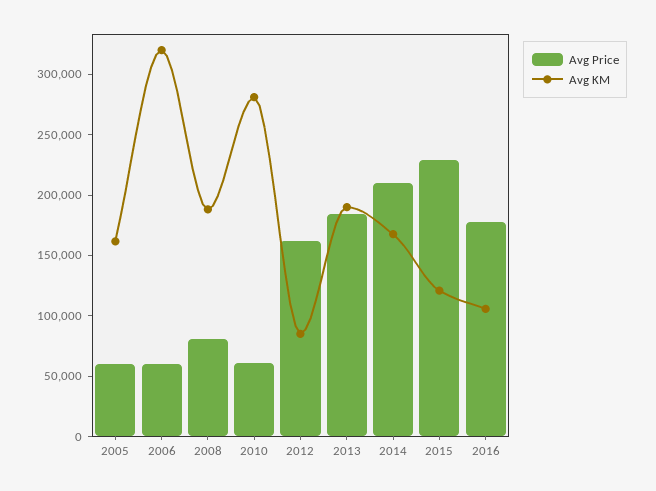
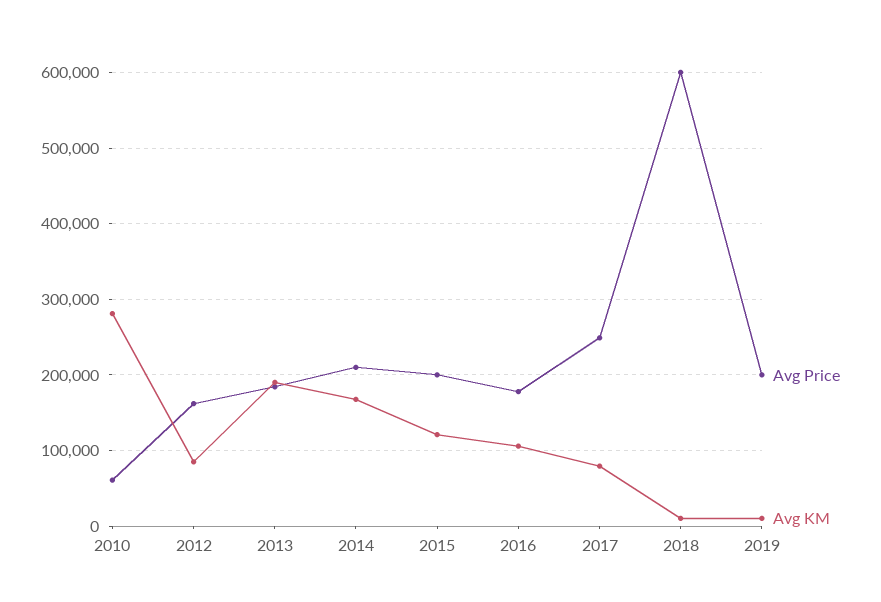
Avg Price, 2005: 60000 -> none
Avg KM, 2005: 160000 -> none
Avg Price, 2006: 60000 -> none
Avg KM, 2006: 320000 -> none
Avg Price, 2008: 80000 -> none
Avg KM, 2008: 190000 -> none
Avg Price, 2015: 230000 -> 200000
Avg Price, 2017: none -> 250000
Avg KM, 2017: none -> 80000
Avg Price, 2018: none -> 600000
Avg KM, 2018: none -> 10000
Avg Price, 2019: none -> 200000
Avg KM, 2019: none -> 10000

